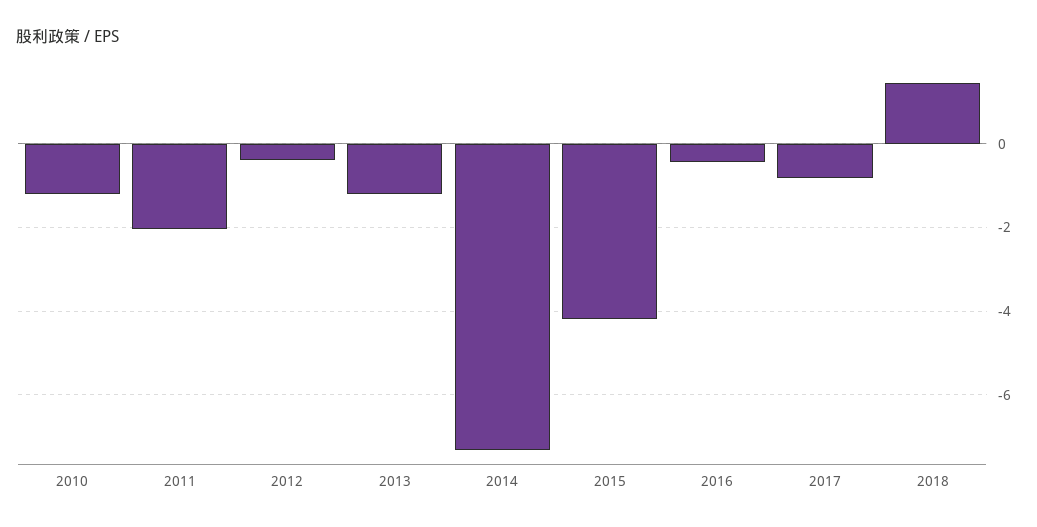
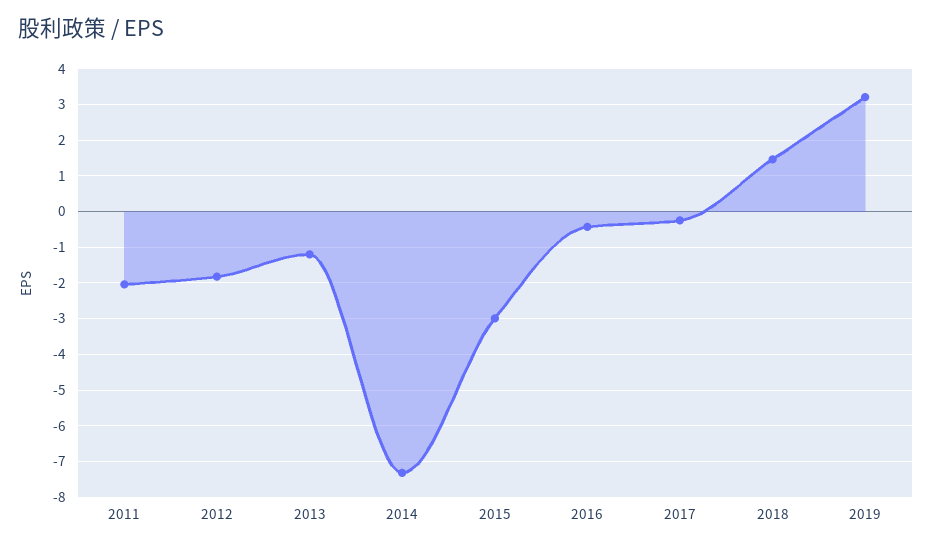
2010: -1.2 -> none
2012: -0.4 -> -1.8
2015: -4.2 -> -3
2017: -0.8 -> -0.2
2019: none -> 3.2

